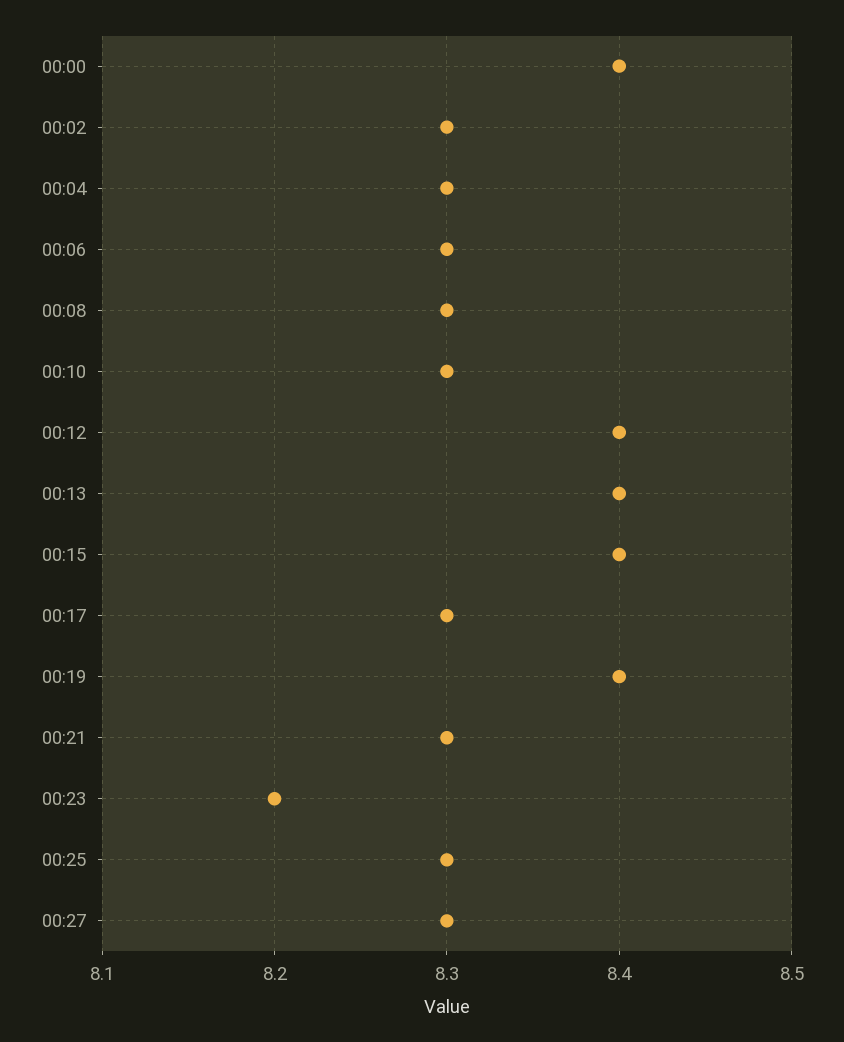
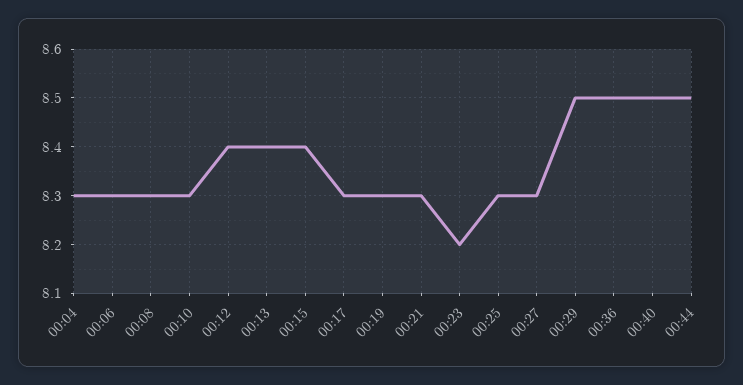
00:00: 8.4 -> none
00:02: 8.3 -> none
00:19: 8.4 -> 8.3
00:29: none -> 8.5
00:36: none -> 8.5
00:40: none -> 8.5
00:44: none -> 8.5

